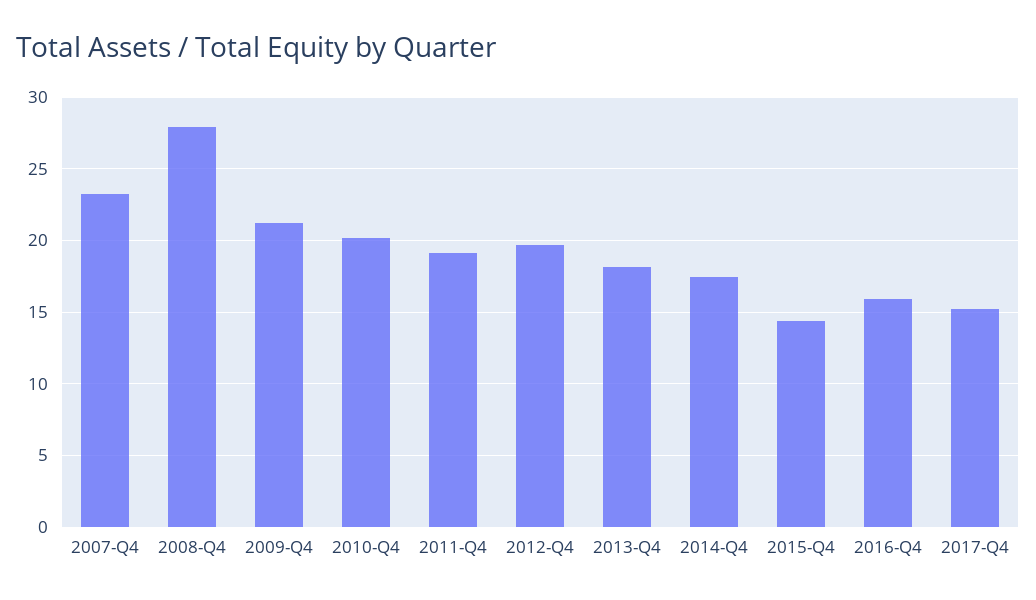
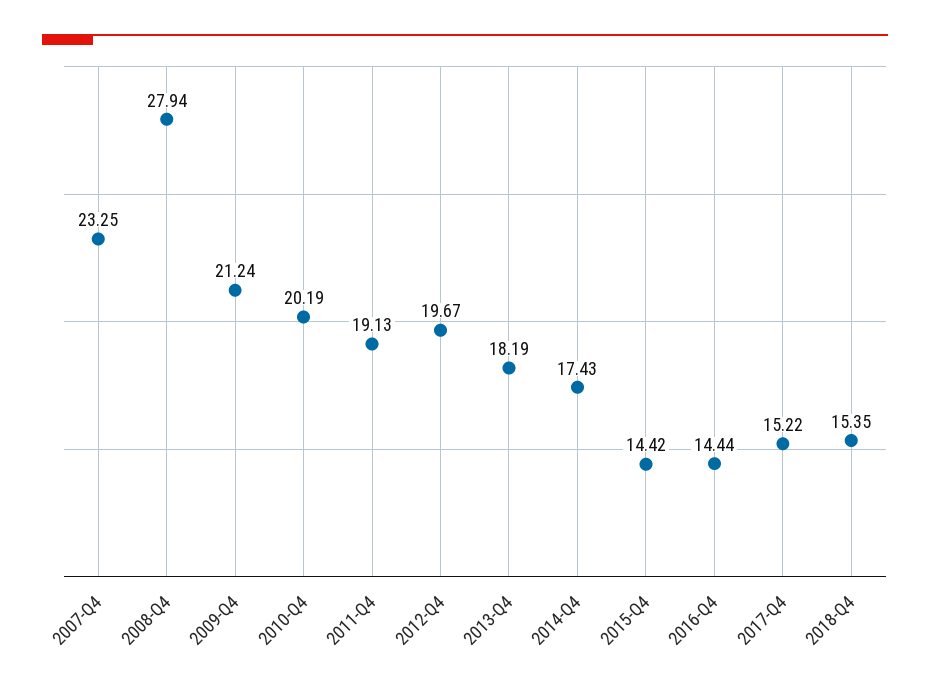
2016-Q4: 16 -> 14.44
2018-Q4: none -> 15.35

